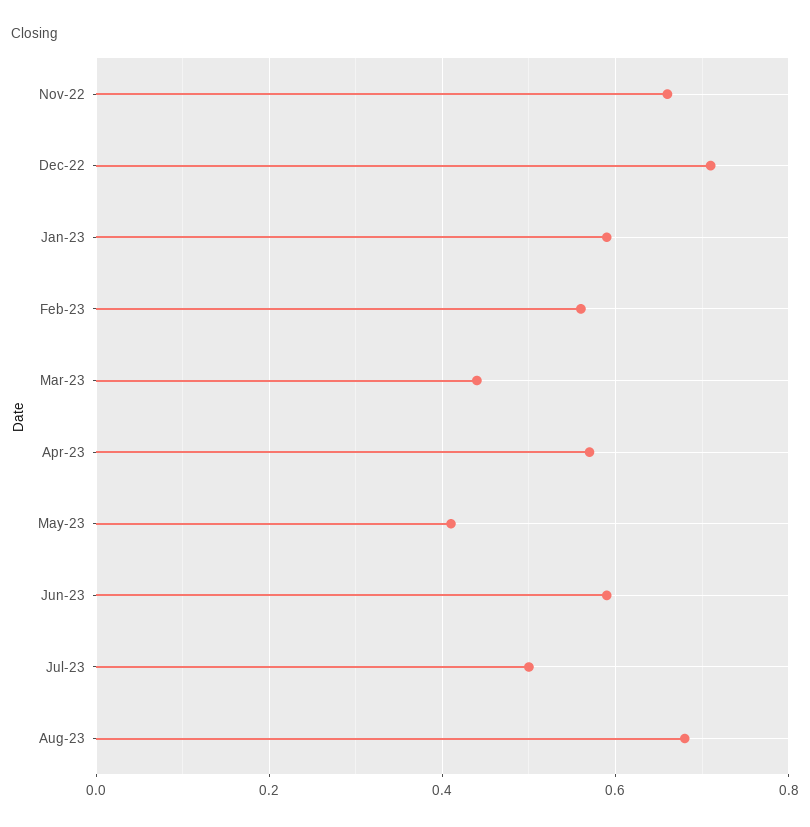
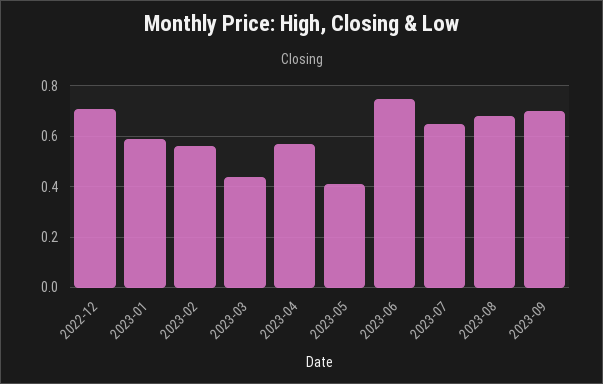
Nov-22: 0.65 -> none
Jun-23: 0.6 -> 0.75
Jul-23: 0.5 -> 0.65
2023-09: none -> 0.7

